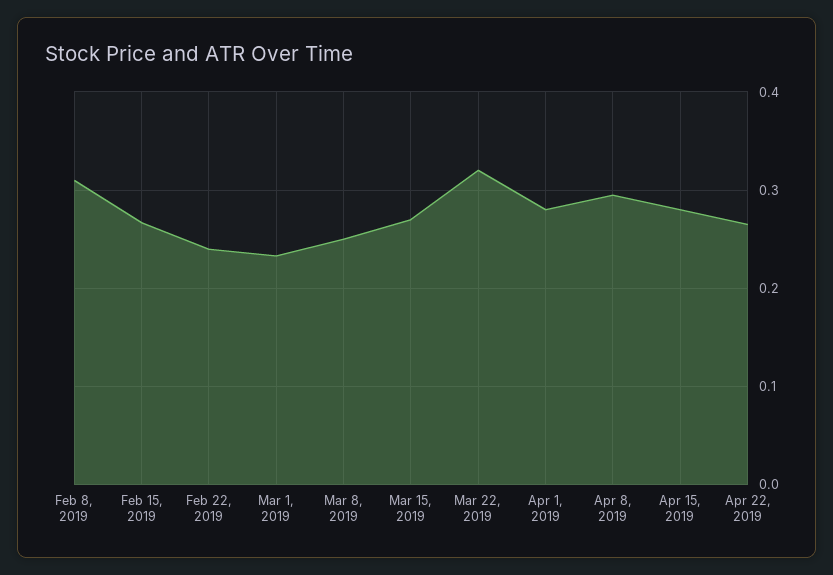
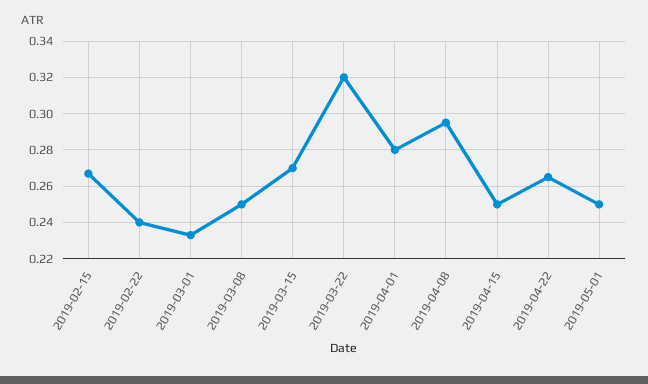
Feb 8, 2019: 0.31 -> none
Apr 15, 2019: 0.28 -> 0.25
2019-05-01: none -> 0.25

